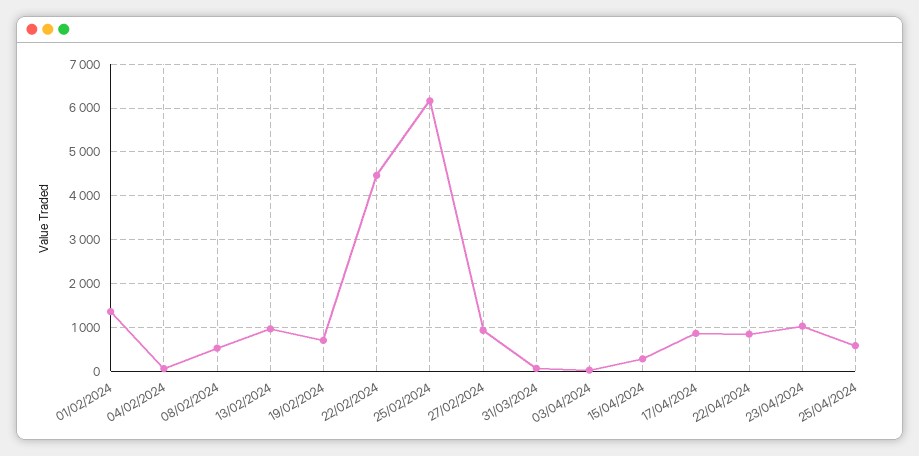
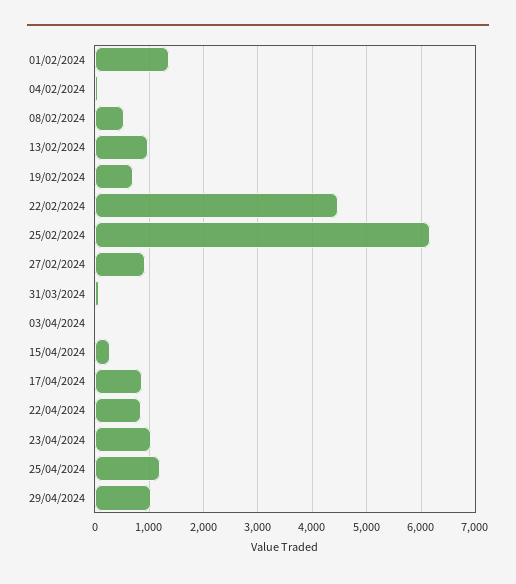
25/04/2024: 600 -> 1200
29/04/2024: none -> 1000

